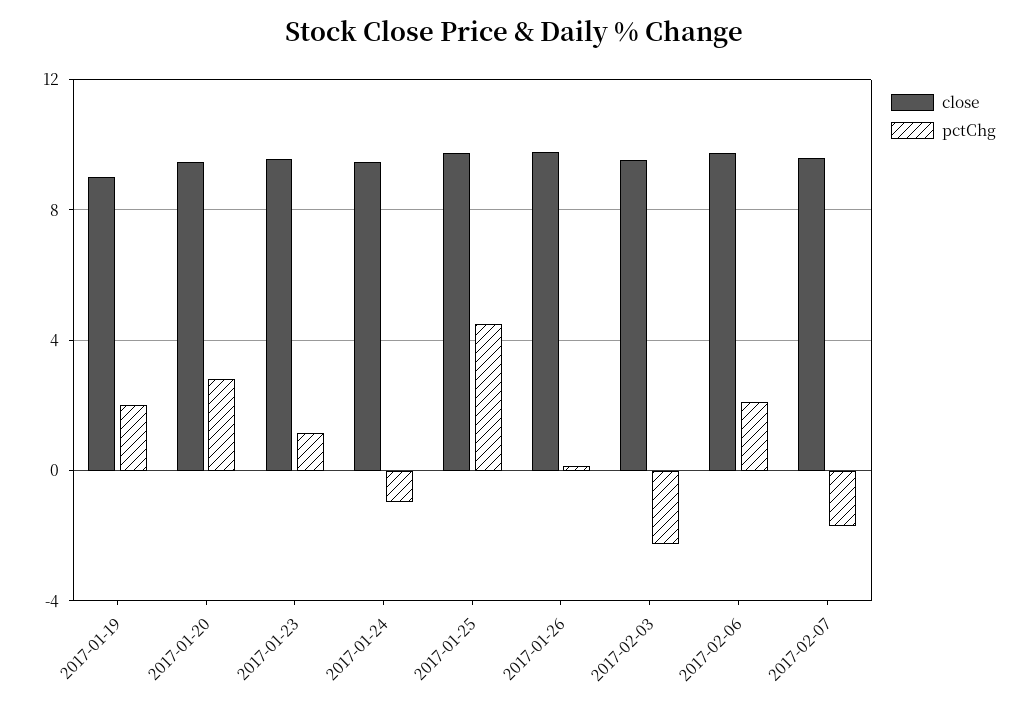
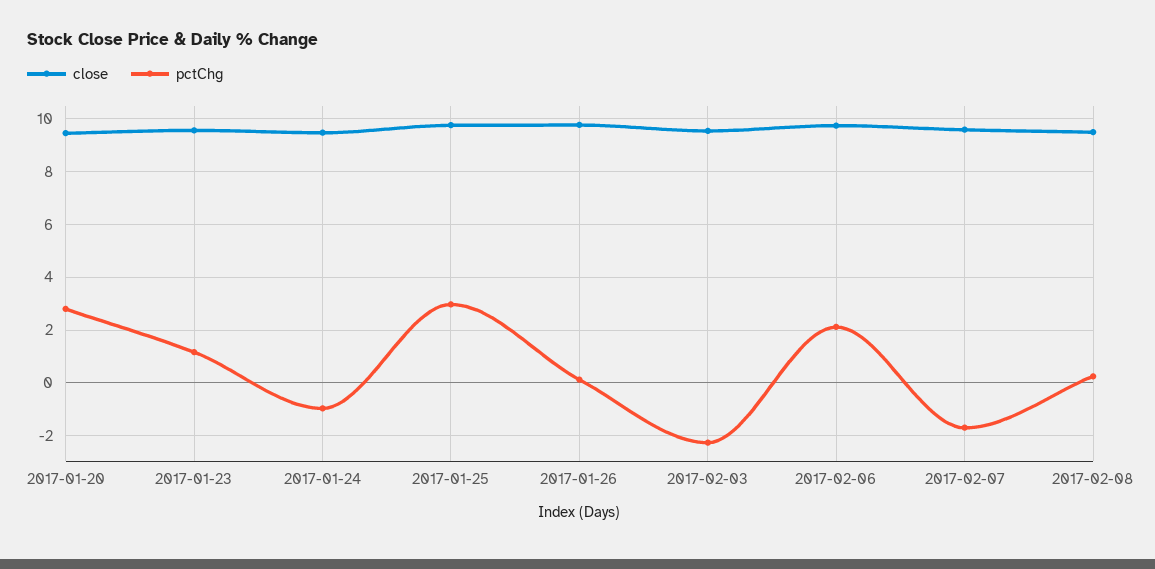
close, 2017-01-19: 9 -> none
pctChg, 2017-01-19: 2 -> none
pctChg, 2017-01-25: 4.5 -> 3
close, 2017-02-08: none -> 9.5
pctChg, 2017-02-08: none -> 0.25

